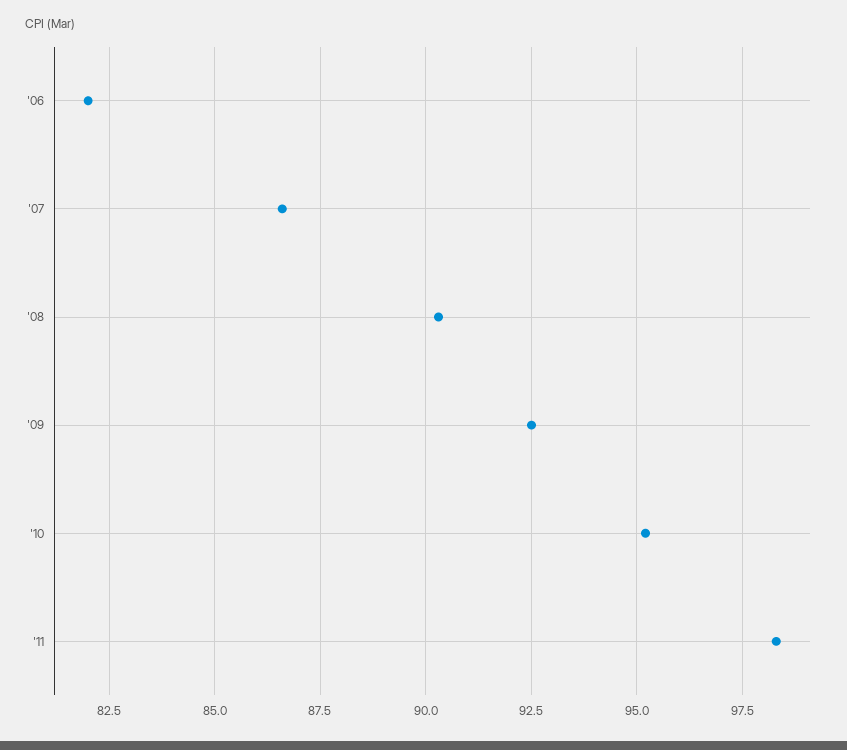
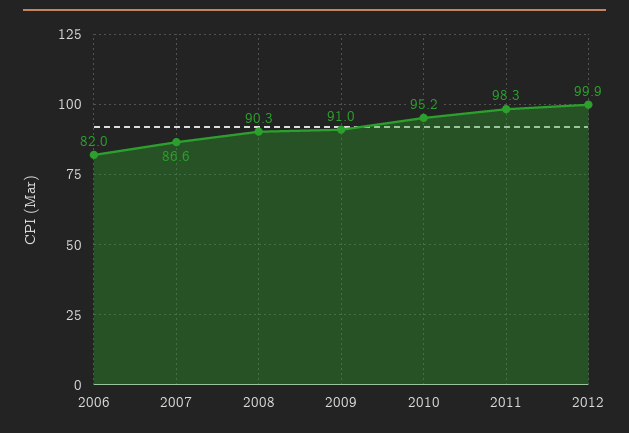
'09: 92.5 -> 91
2012: none -> 99.9

